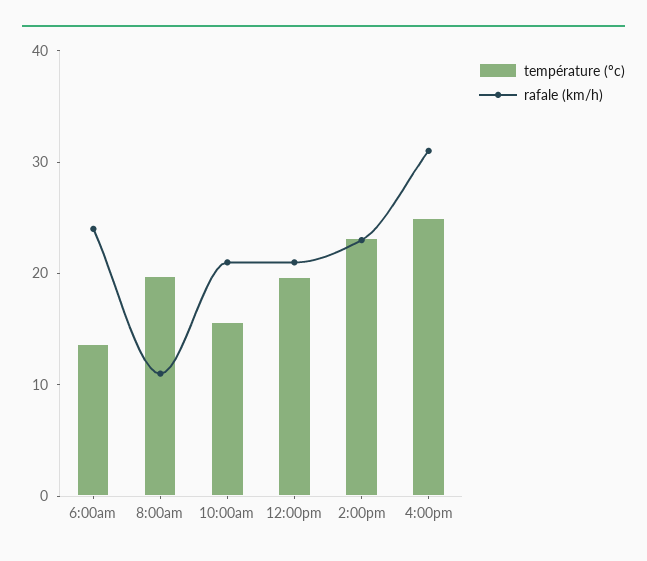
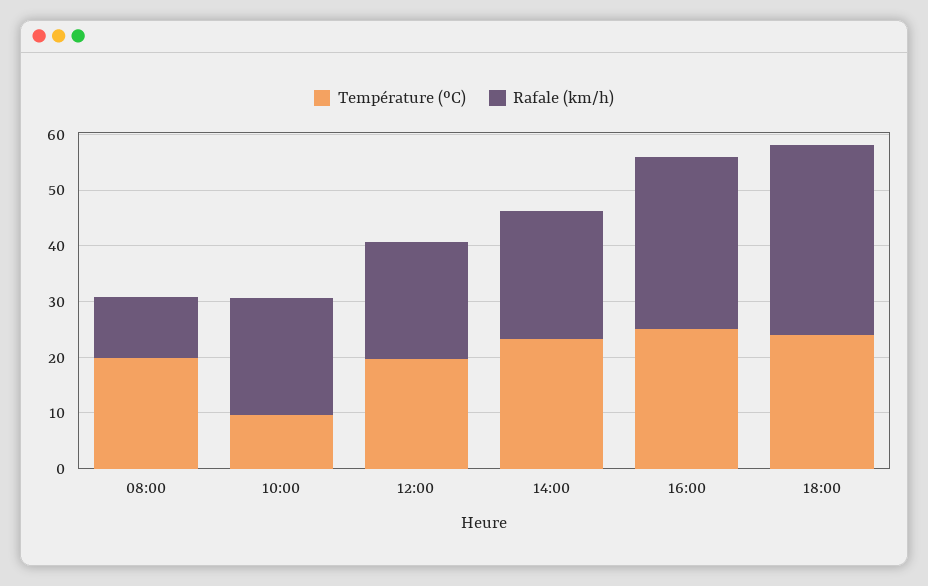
température (ºc), 6:00am: 14 -> none
rafale (km/h), 6:00am: 24 -> none
température (ºc), 10:00am: 16 -> 10
température (ºc), 18:00: none -> 24
rafale (km/h), 18:00: none -> 34

